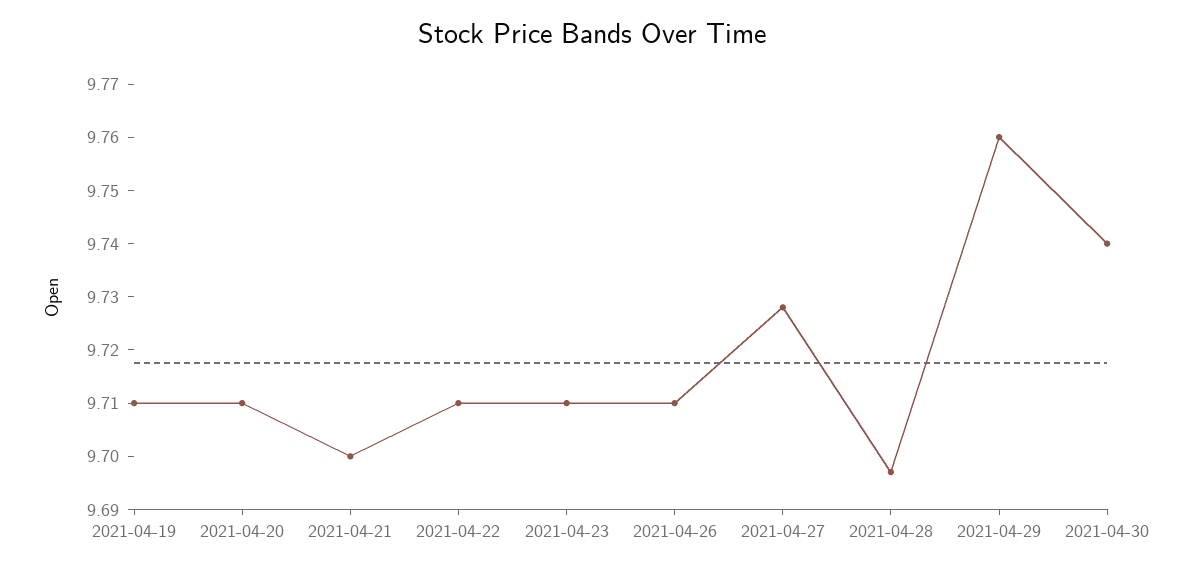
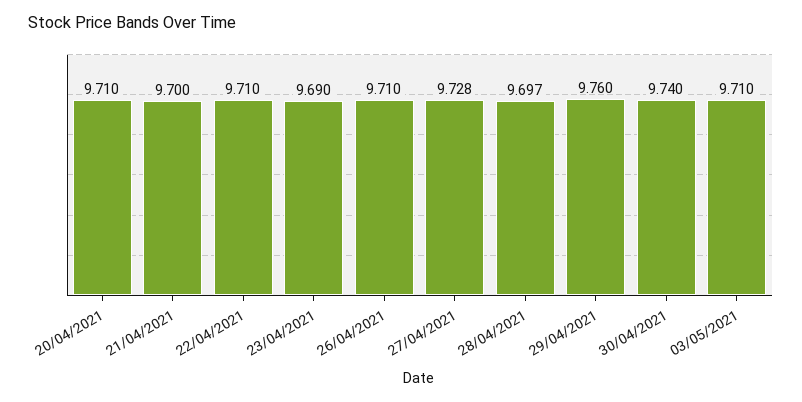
2021-04-19: 9.71 -> none
2021-04-23: 9.71 -> 9.69
03/05/2021: none -> 9.71

